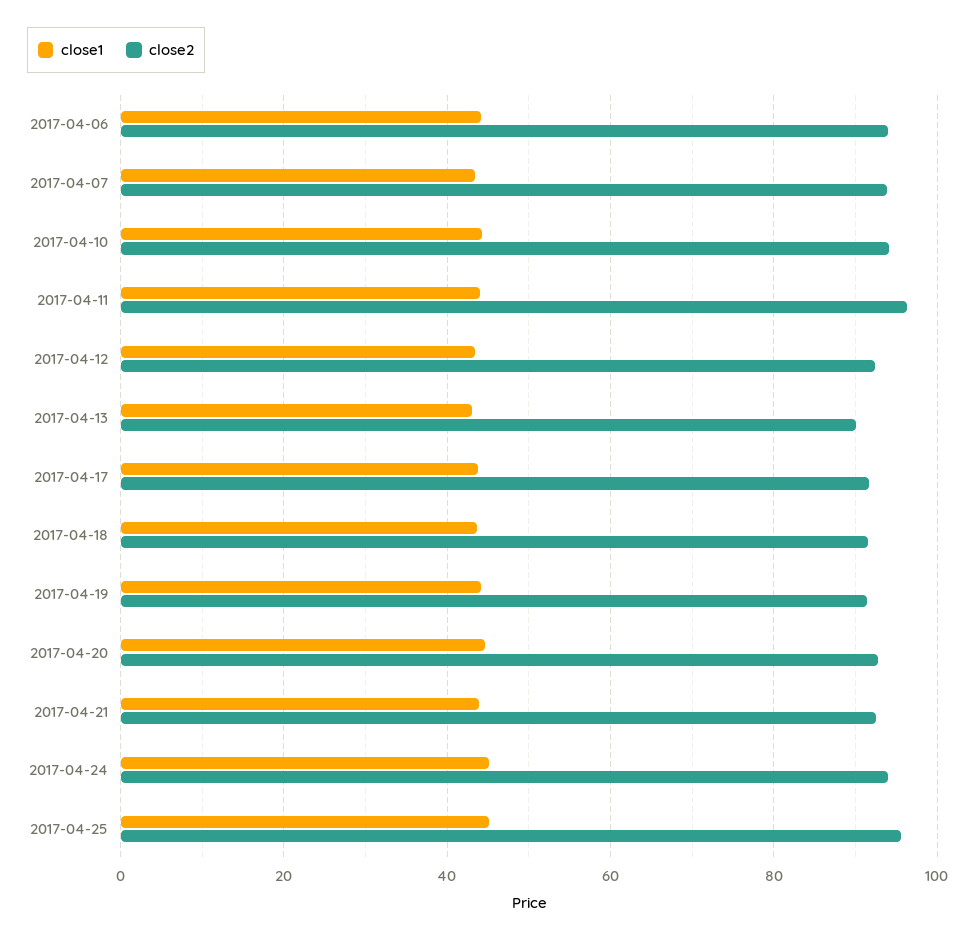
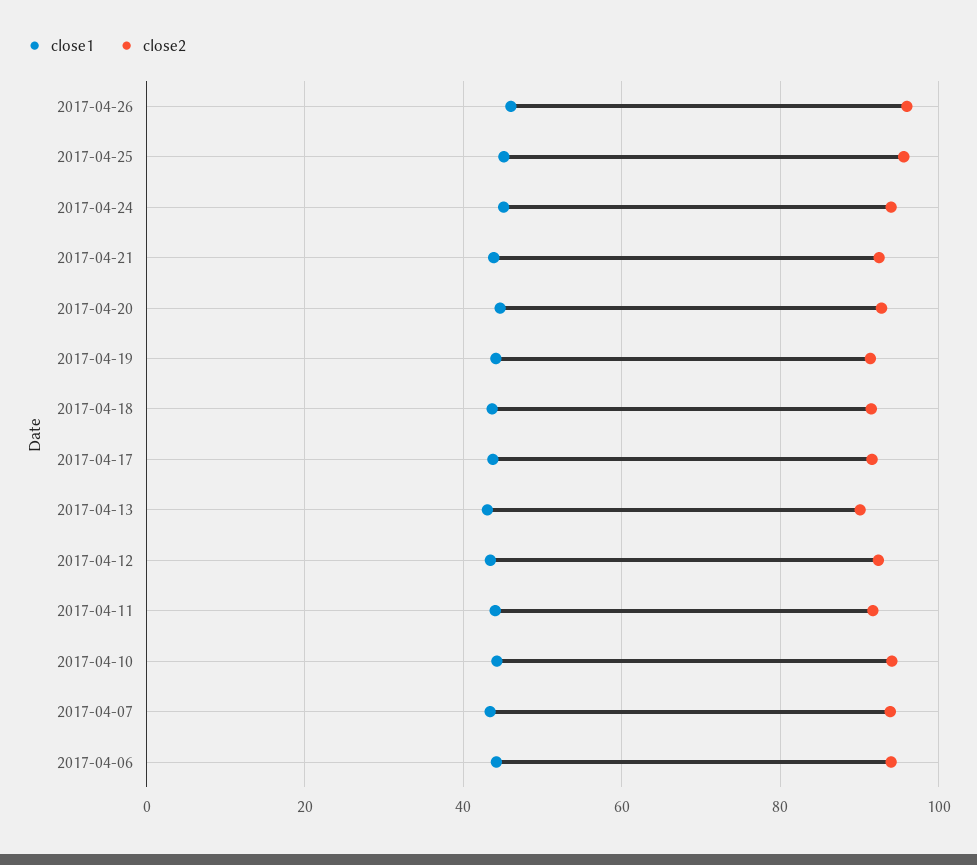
close2, 2017-04-11: 96 -> 92
close1, 2017-04-26: none -> 46
close2, 2017-04-26: none -> 96

